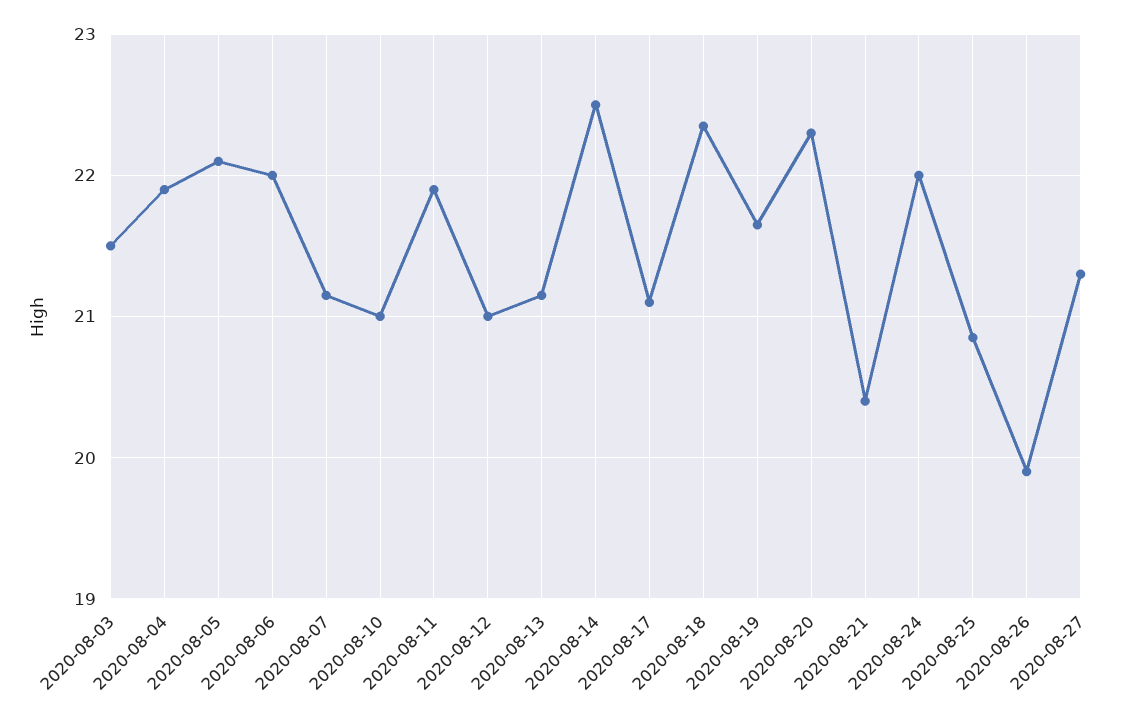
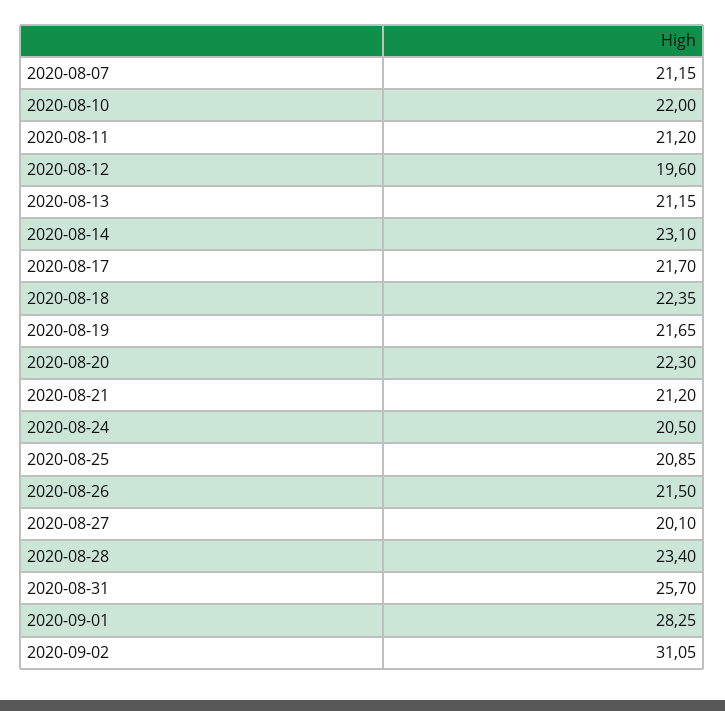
2020-08-03: 21.5 -> none
2020-08-04: 21.9 -> none
2020-08-05: 22.1 -> none
2020-08-06: 22 -> none
2020-08-10: 21 -> 22
2020-08-11: 21.9 -> 21.2
2020-08-12: 21 -> 19.6
2020-08-14: 22.5 -> 23.1
2020-08-17: 21.1 -> 21.7
2020-08-21: 20.4 -> 21.2
2020-08-24: 22 -> 20.5
2020-08-26: 19.9 -> 21.5
2020-08-27: 21.3 -> 20.1
2020-08-28: none -> 23.4
2020-08-31: none -> 25.7
2020-09-01: none -> 28.25
2020-09-02: none -> 31.05

